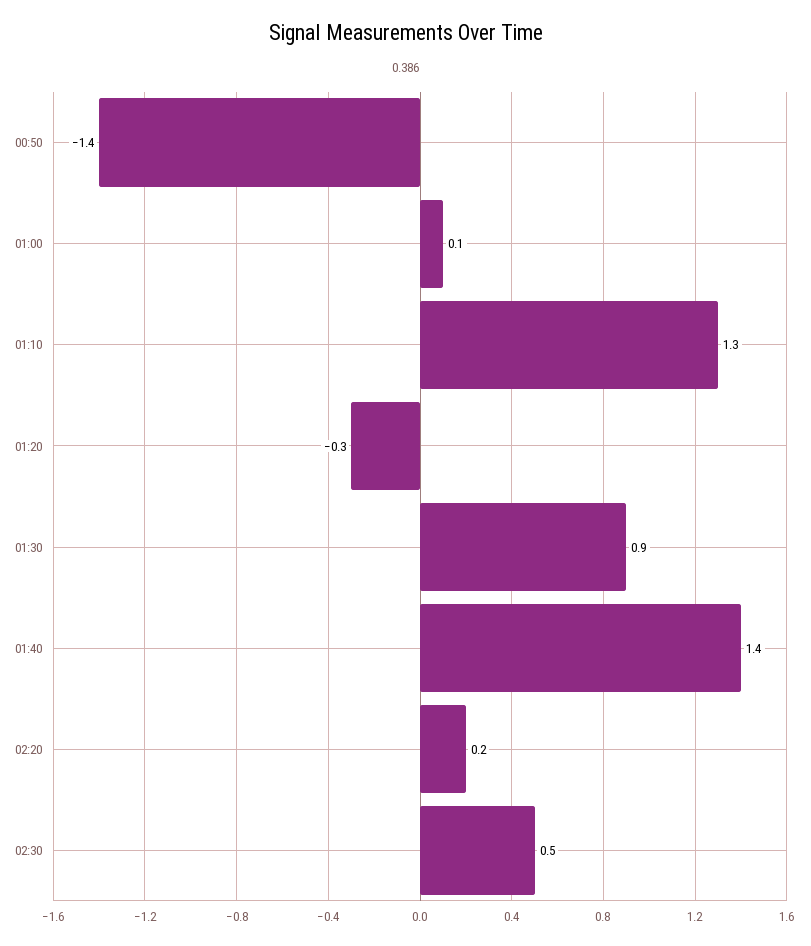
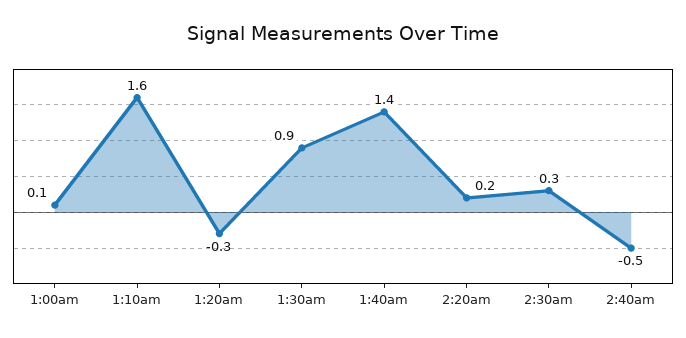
00:50: -1.4 -> none
01:10: 1.3 -> 1.6
02:30: 0.5 -> 0.3
2:40am: none -> -0.5

